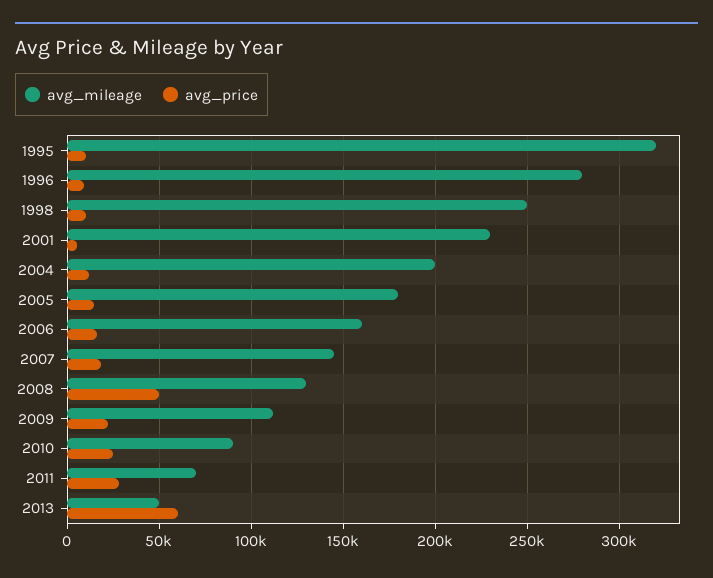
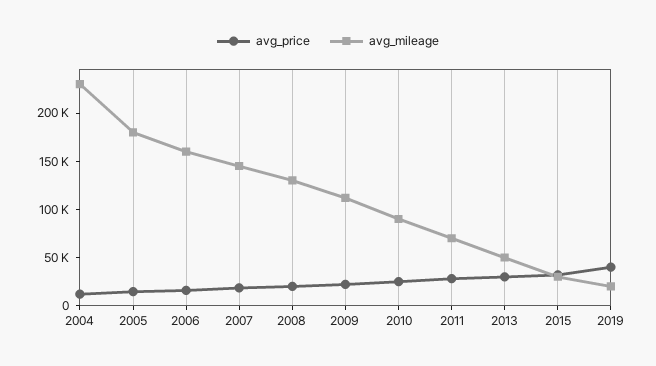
avg_mileage, 1995: 320000 -> none
avg_price, 1995: 10000 -> none
avg_mileage, 1996: 280000 -> none
avg_price, 1996: 10000 -> none
avg_mileage, 1998: 250000 -> none
avg_price, 1998: 10000 -> none
avg_mileage, 2001: 230000 -> none
avg_price, 2001: 5000 -> none
avg_mileage, 2004: 200000 -> 230000
avg_price, 2008: 50000 -> 20000
avg_price, 2013: 60000 -> 30000
avg_price, 2015: none -> 30000
avg_mileage, 2015: none -> 30000
avg_price, 2019: none -> 40000
avg_mileage, 2019: none -> 20000

